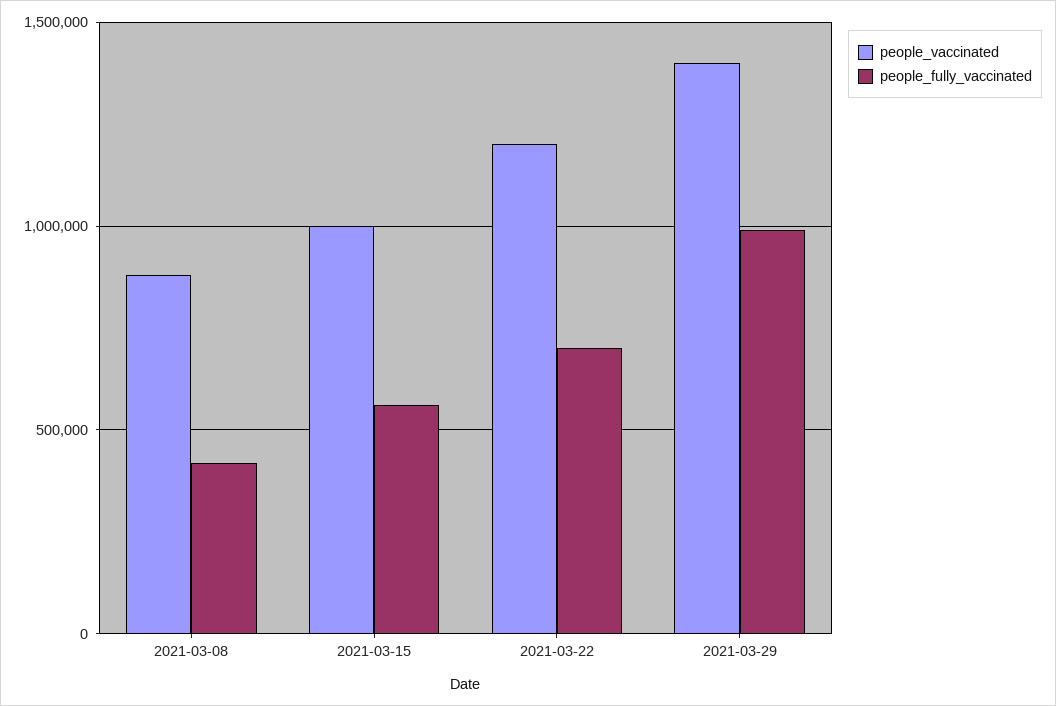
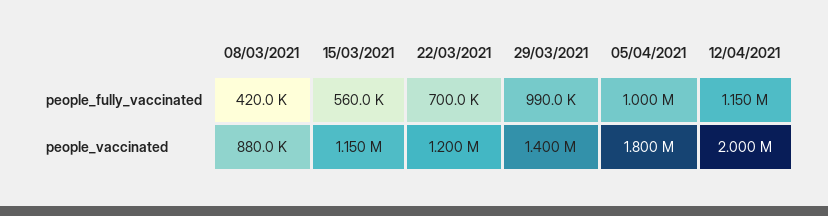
people_vaccinated, 2021-03-15: 1000000 -> 1150000
people_fully_vaccinated, 05/04/2021: none -> 1000000
people_fully_vaccinated, 12/04/2021: none -> 1150000
people_vaccinated, 05/04/2021: none -> 1800000
people_vaccinated, 12/04/2021: none -> 2000000

